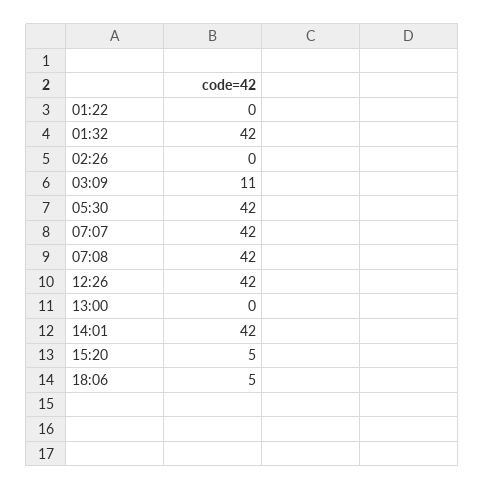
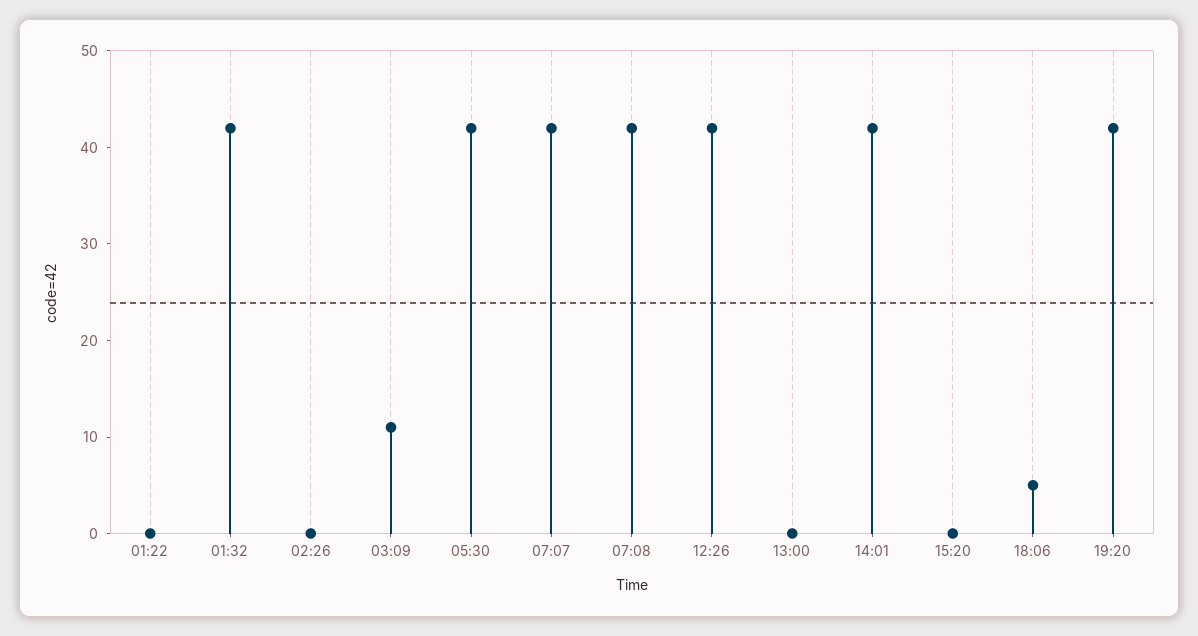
15:20: 5 -> 0
19:20: none -> 42

